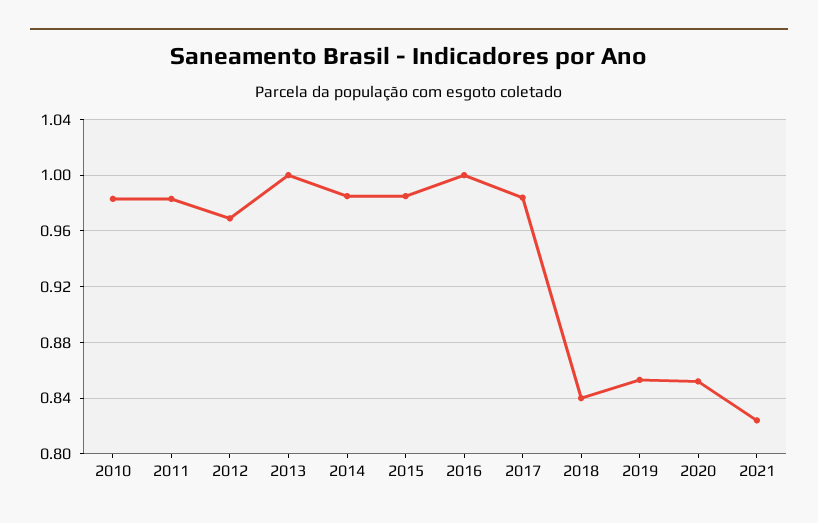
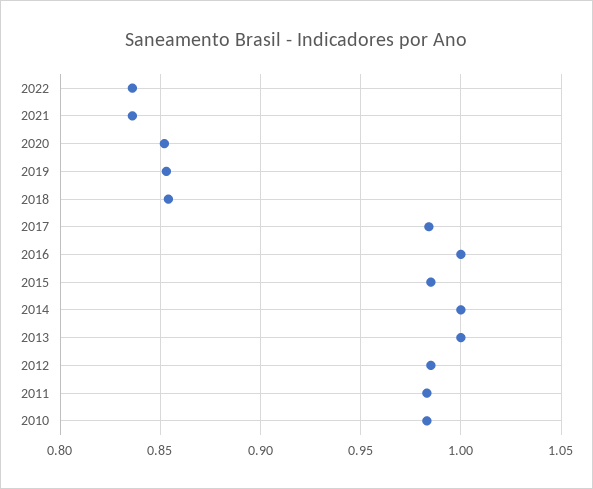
2012: 0.97 -> 0.985
2014: 0.985 -> 1
2018: 0.84 -> 0.855
2021: 0.825 -> 0.835
2022: none -> 0.835

